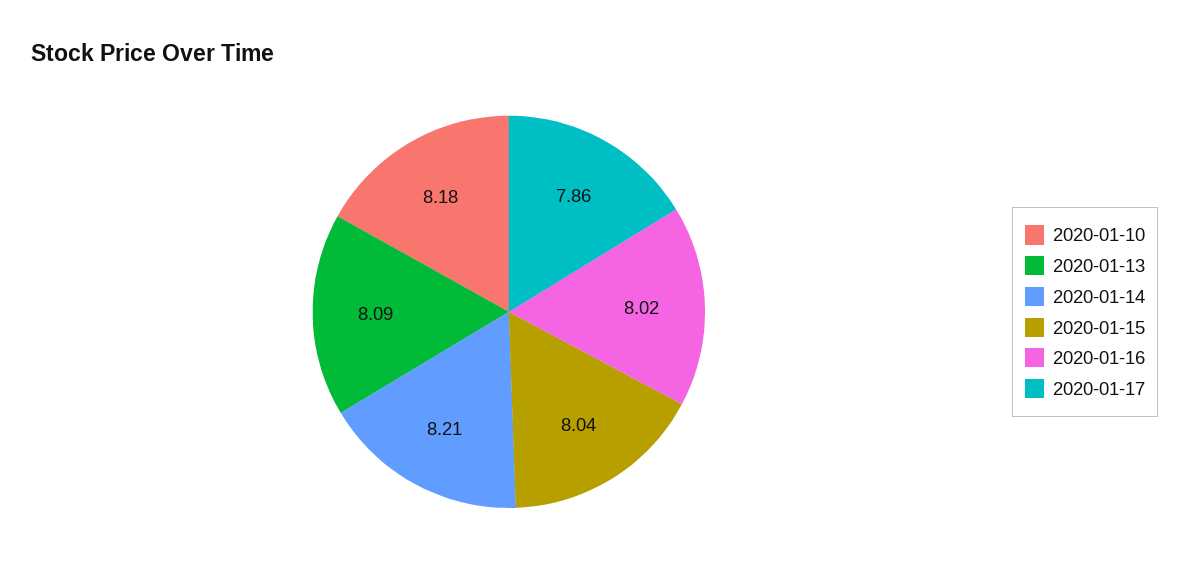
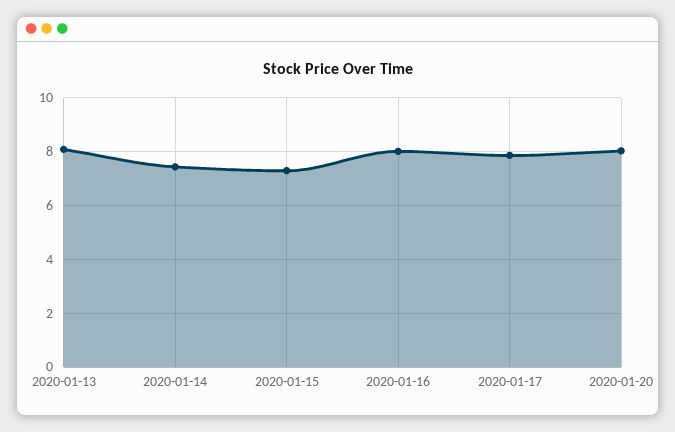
2020-01-10: 8.18 -> none
2020-01-14: 8.21 -> 7.5
2020-01-15: 8.04 -> 7.25
2020-01-20: none -> 8

